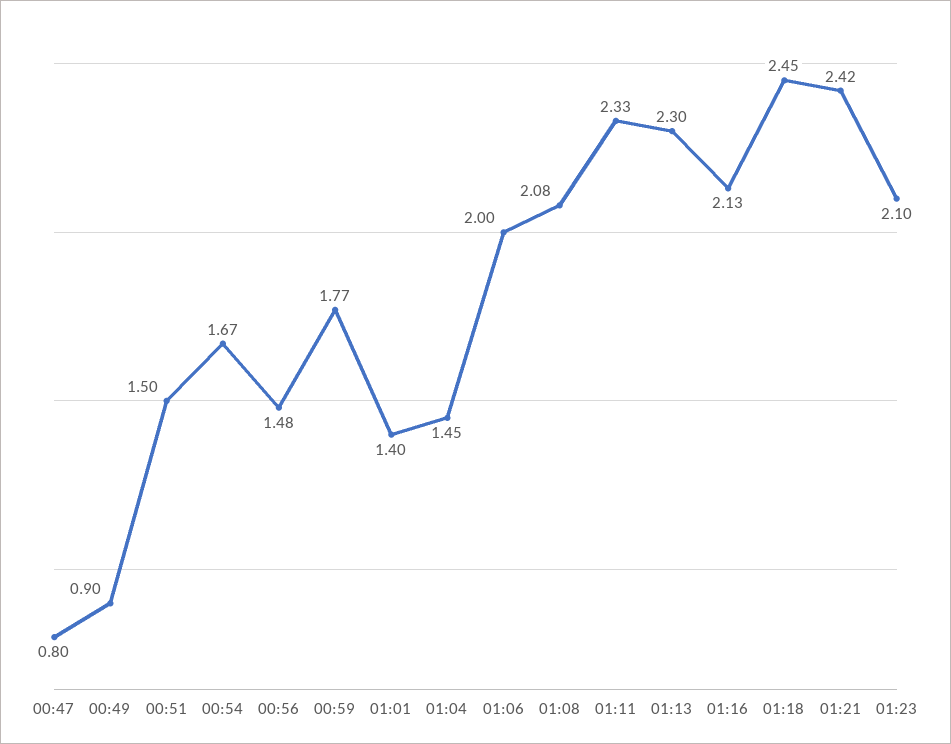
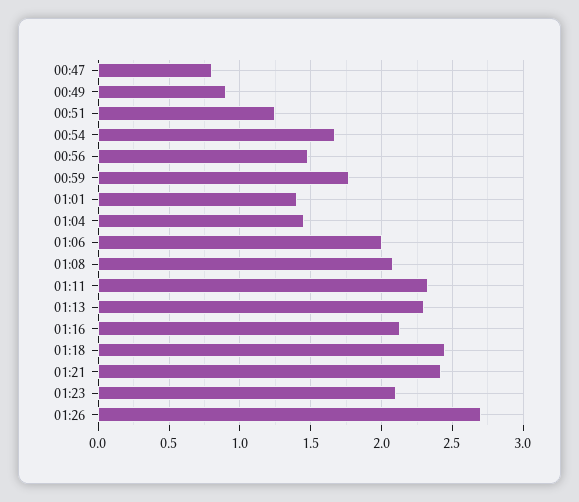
00:51: 1.5 -> 1.25
01:26: none -> 2.7

